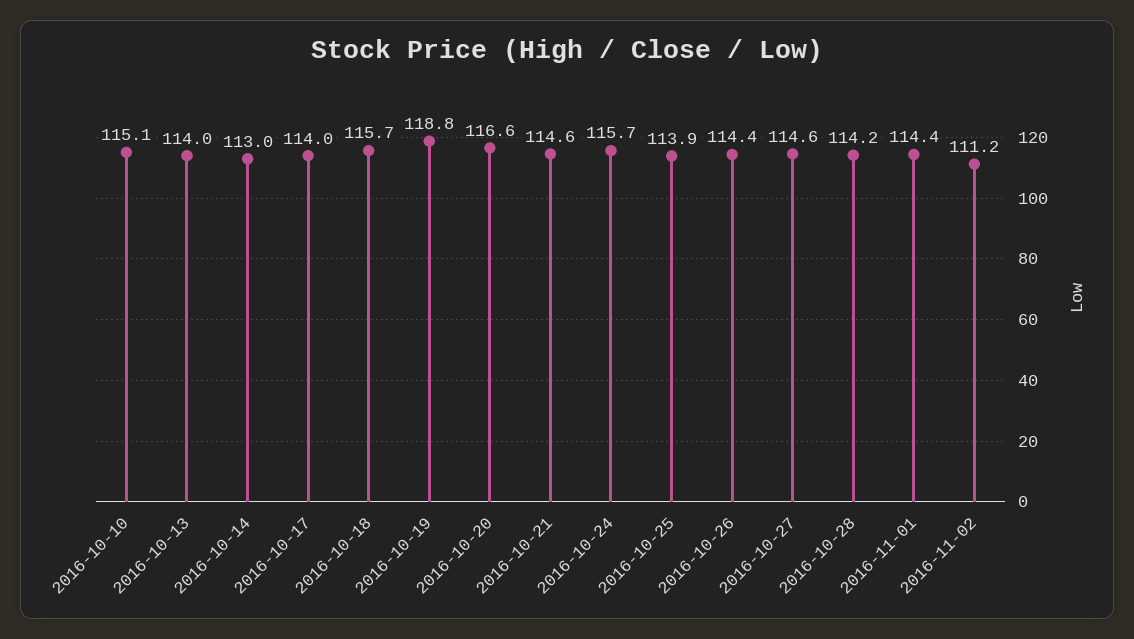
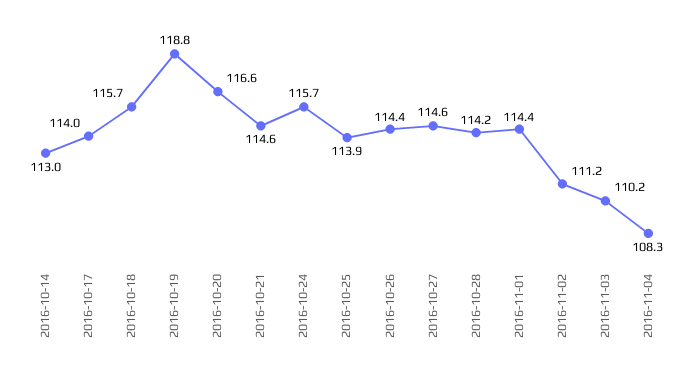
2016-10-10: 115.1 -> none
2016-10-13: 114 -> none
2016-11-03: none -> 110.2
2016-11-04: none -> 108.3

